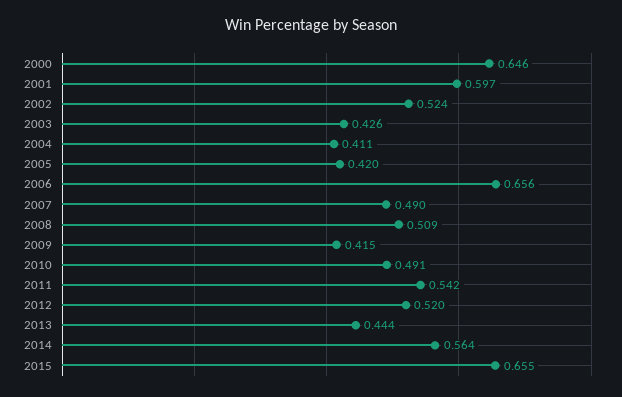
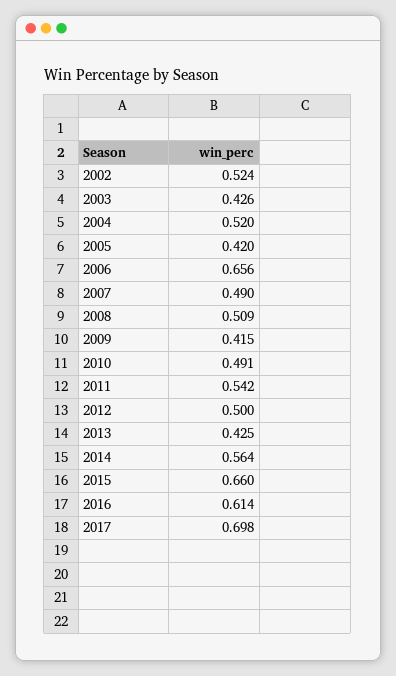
2000: 0.646 -> none
2001: 0.597 -> none
2004: 0.411 -> 0.52
2012: 0.52 -> 0.5
2013: 0.444 -> 0.425
2015: 0.655 -> 0.66
2016: none -> 0.614
2017: none -> 0.698

